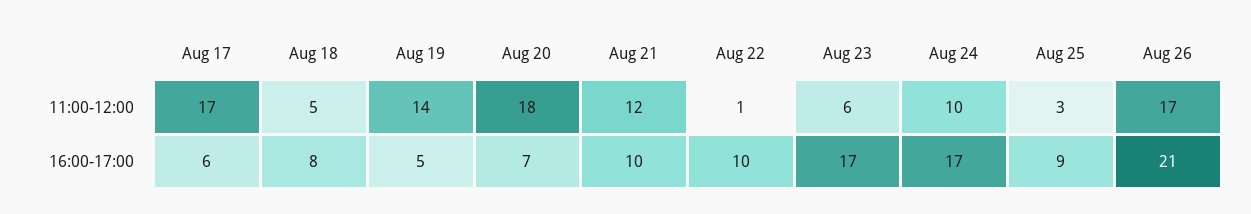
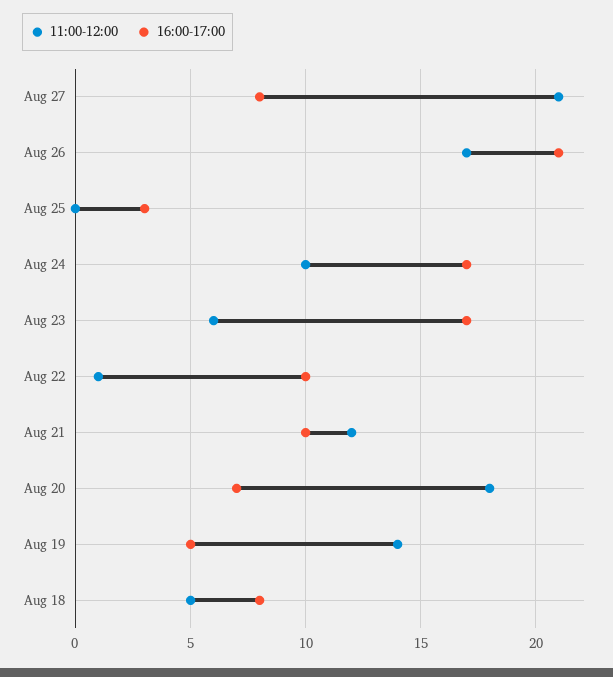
11:00-12:00, Aug 17: 17 -> none
11:00-12:00, Aug 25: 3 -> 0
16:00-17:00, Aug 17: 6 -> none
16:00-17:00, Aug 25: 9 -> 3
11:00-12:00, Aug 27: none -> 21
16:00-17:00, Aug 27: none -> 8

